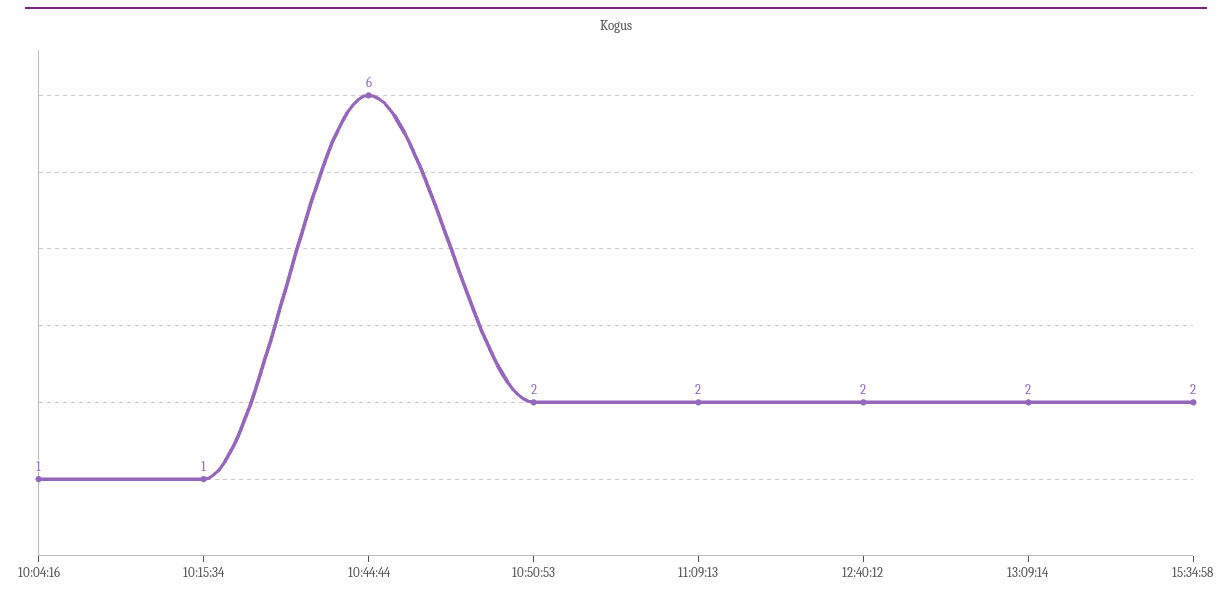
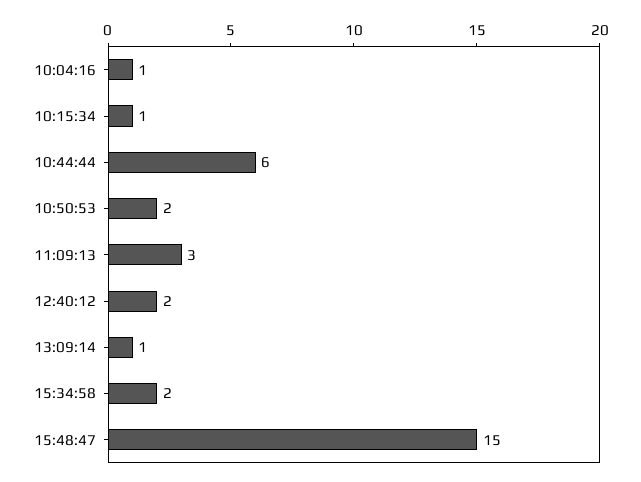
11:09:13: 2 -> 3
13:09:14: 2 -> 1
15:48:47: none -> 15

